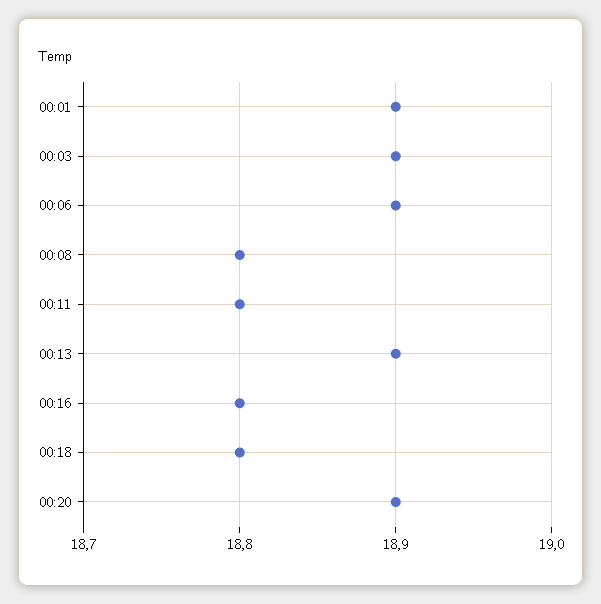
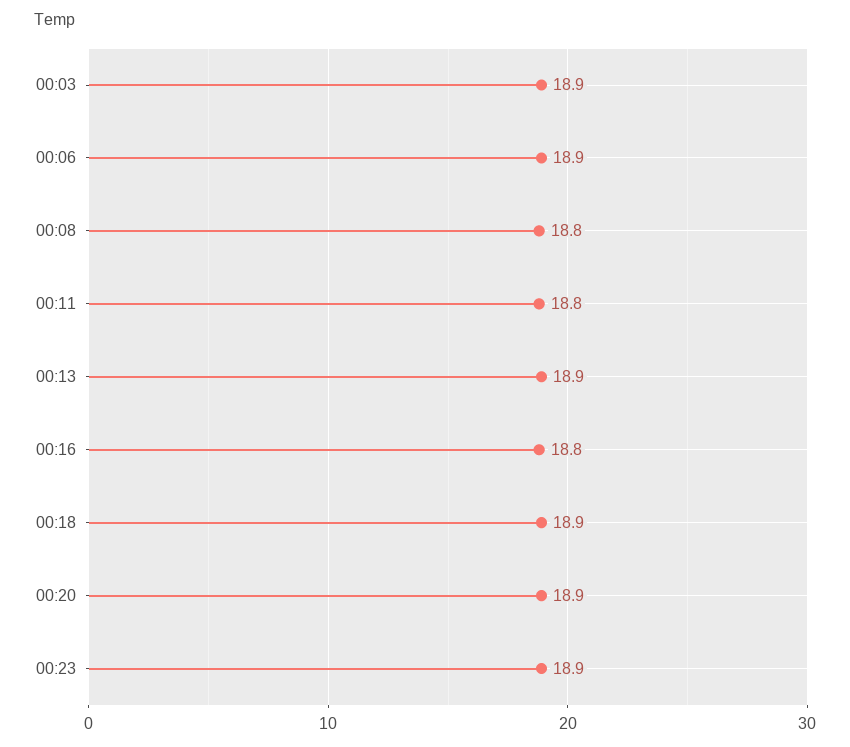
00:01: 18.9 -> none
00:18: 18.8 -> 18.9
00:23: none -> 18.9

